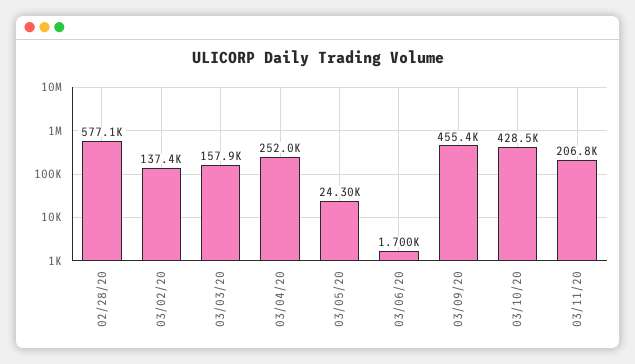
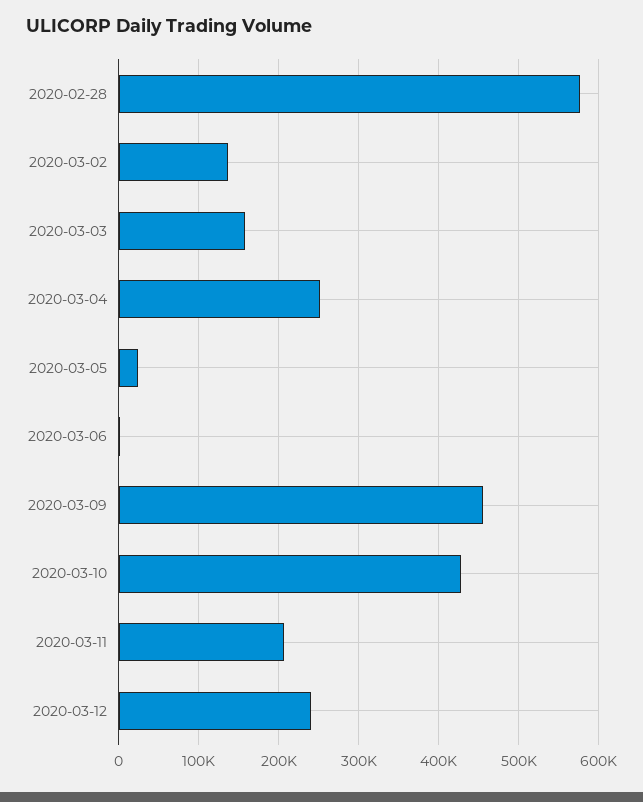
2020-03-12: none -> 240000

